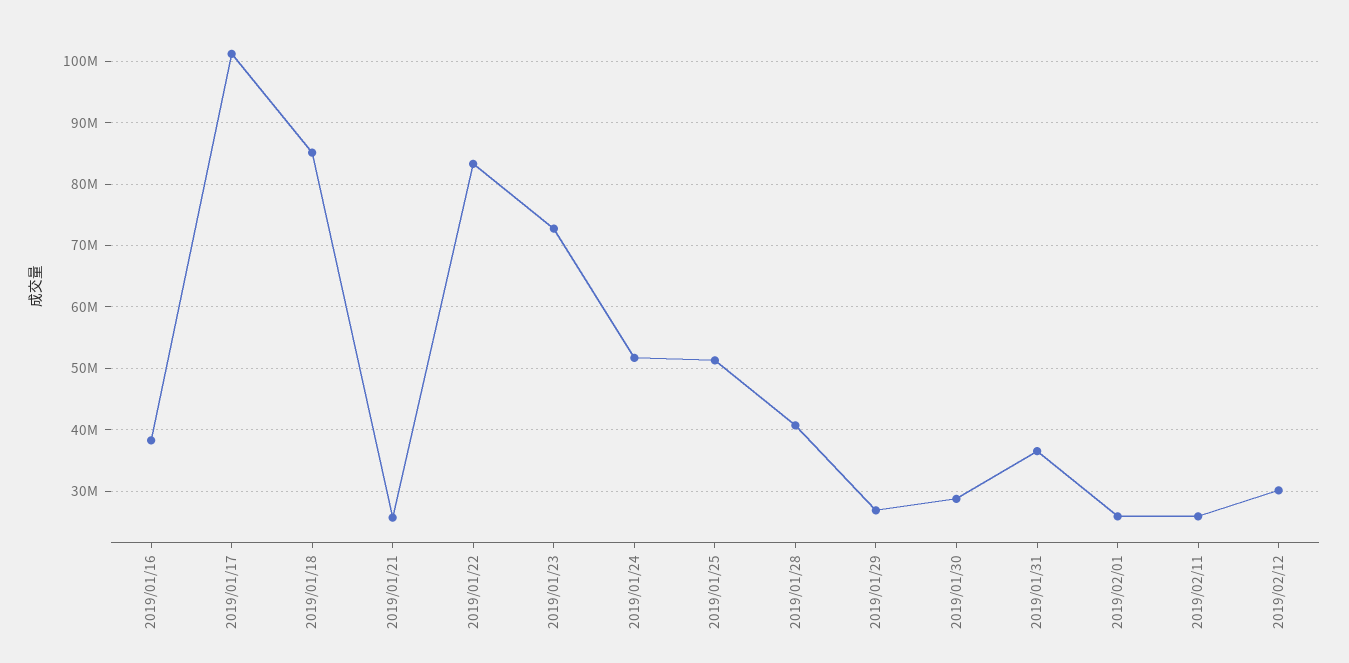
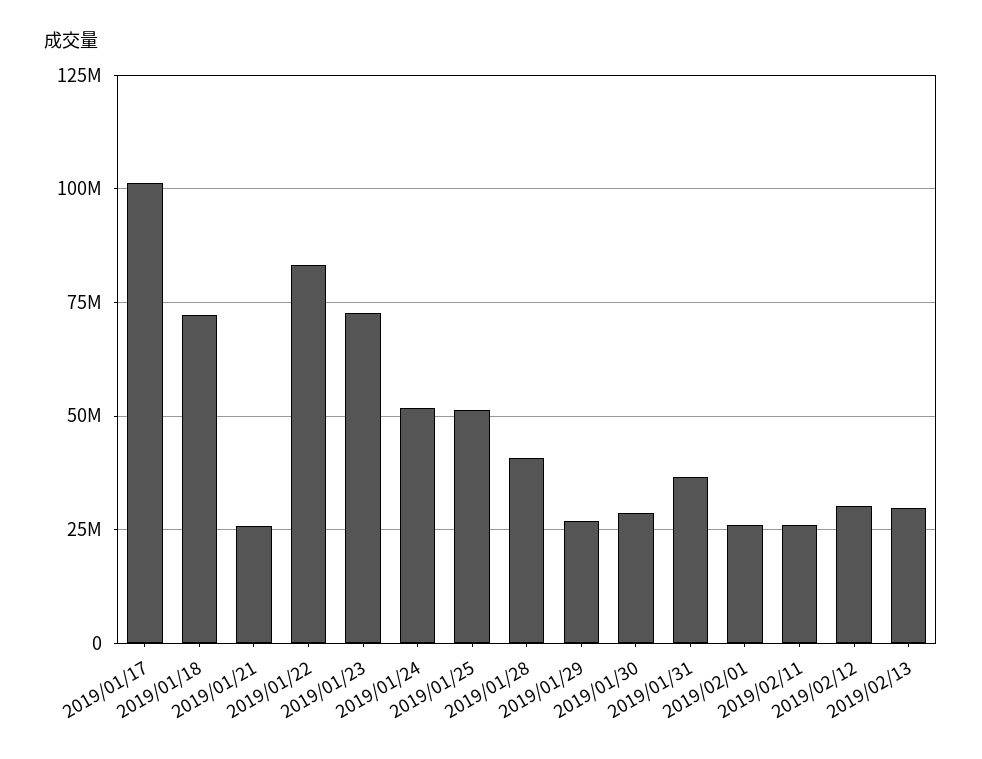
2019/01/16: 38000000 -> none
2019/01/18: 85000000 -> 72500000
2019/02/13: none -> 30000000

